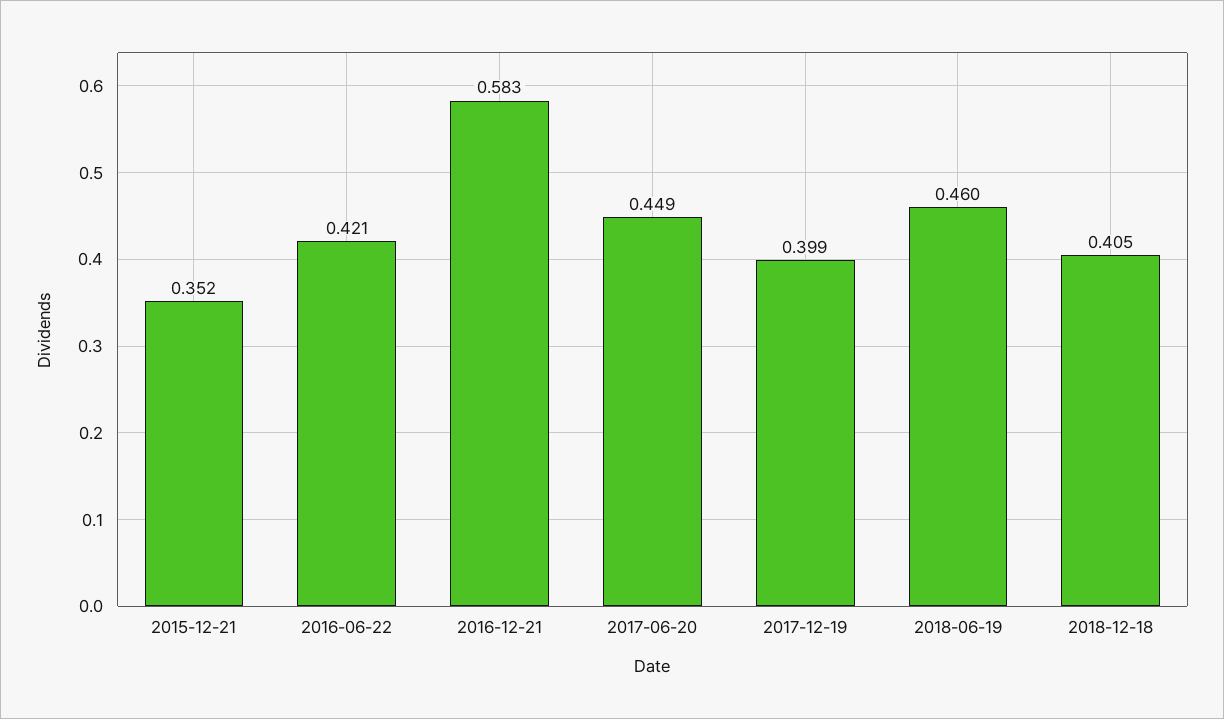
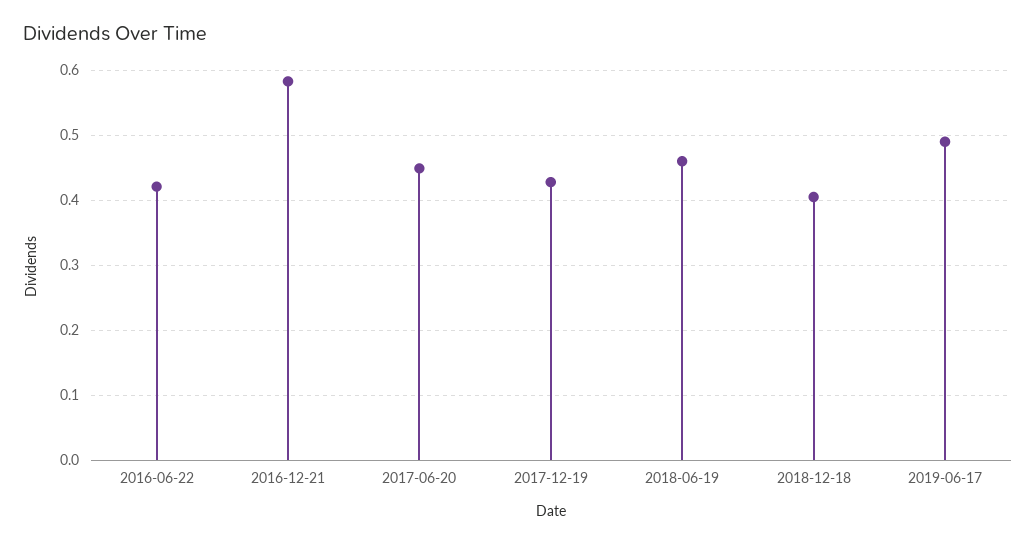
2015-12-21: 0.352 -> none
2017-12-19: 0.399 -> 0.43
2019-06-17: none -> 0.49

